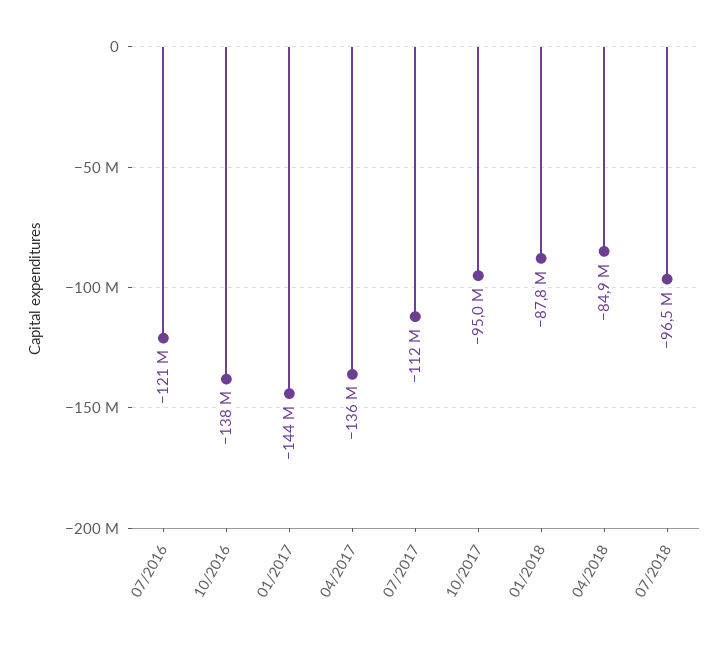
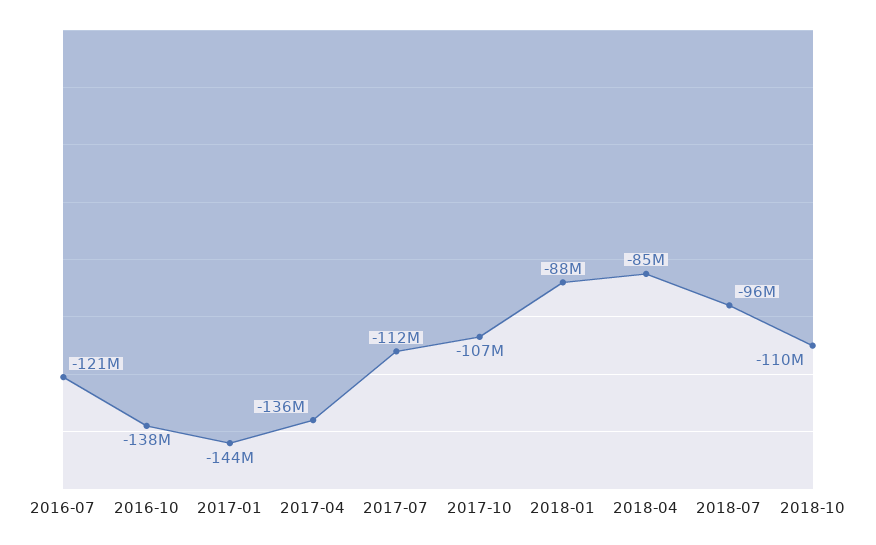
10/2017: -95000000 -> -107000000
2018-10: none -> -110000000

